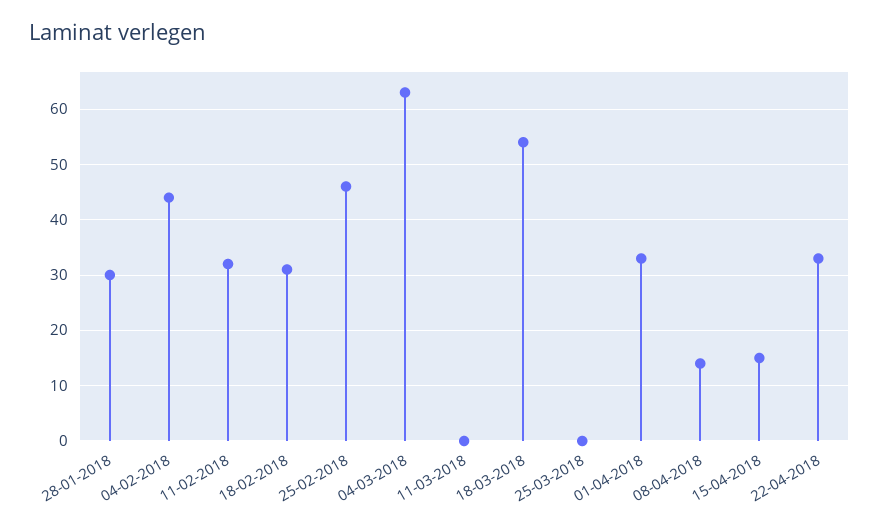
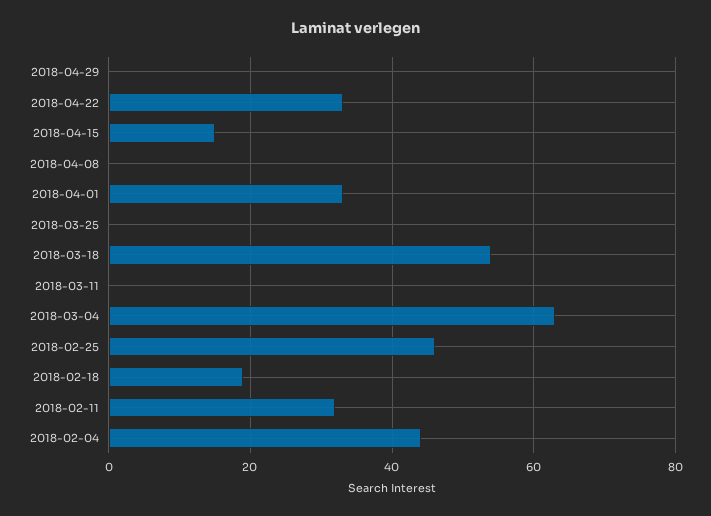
28-01-2018: 30 -> none
18-02-2018: 30 -> 20
08-04-2018: 15 -> 0
2018-04-29: none -> 0

